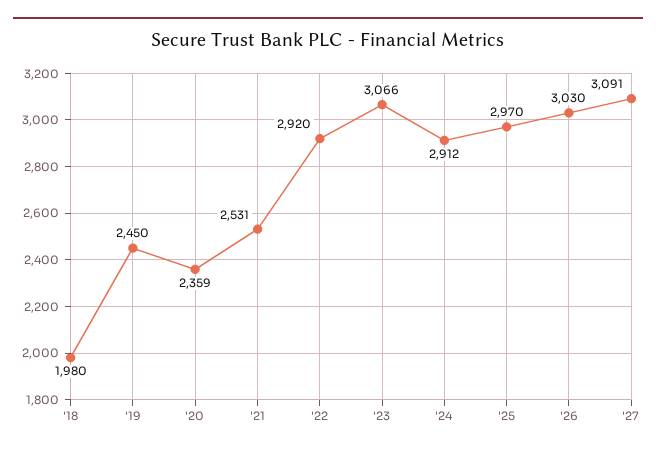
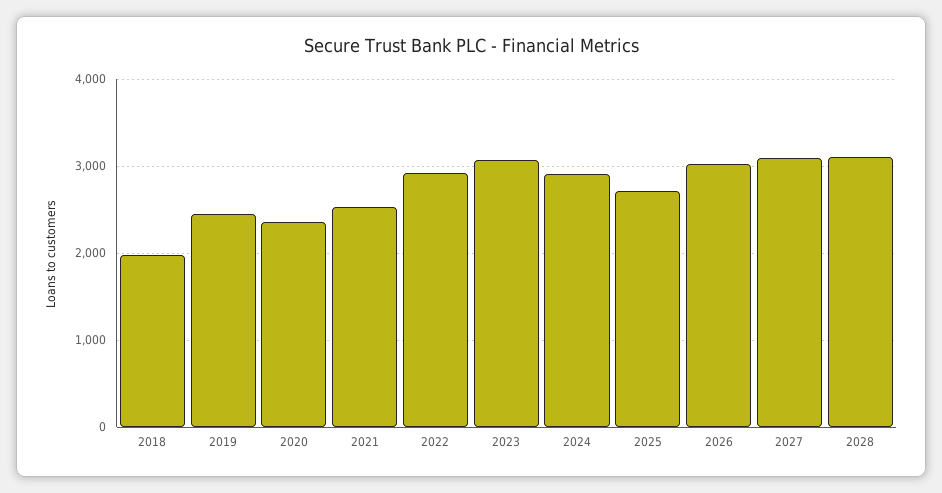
'25: 2970 -> 2700
2028: none -> 3100

